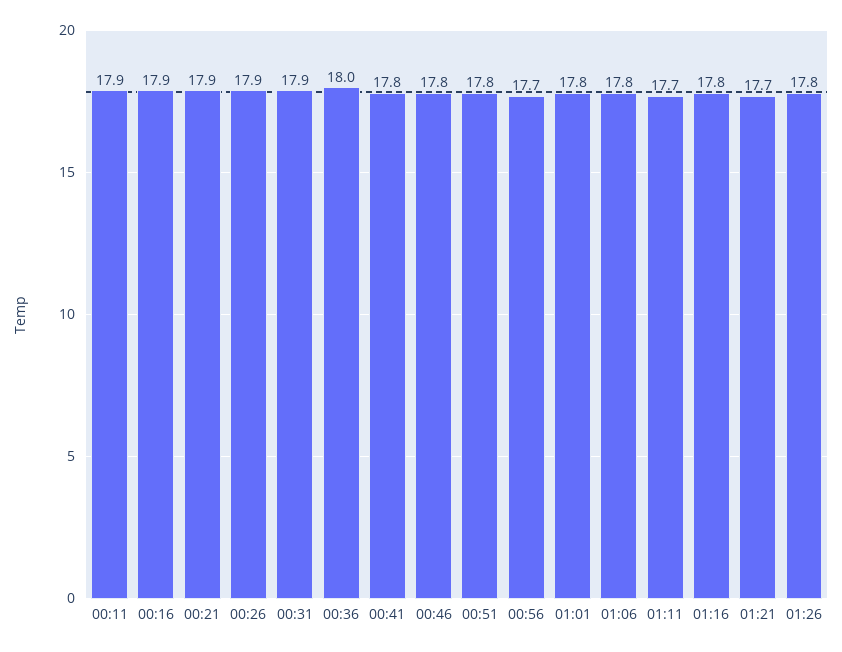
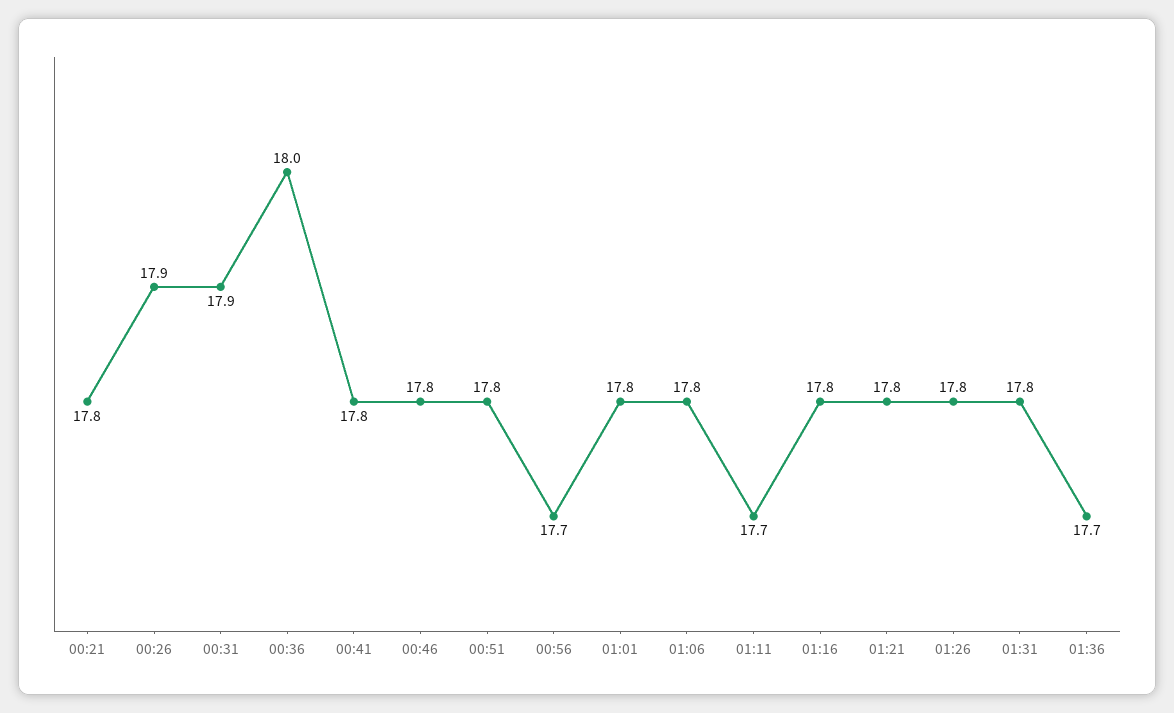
00:11: 17.9 -> none
00:16: 17.9 -> none
00:21: 17.9 -> 17.8
01:21: 17.7 -> 17.8
01:31: none -> 17.8
01:36: none -> 17.7

